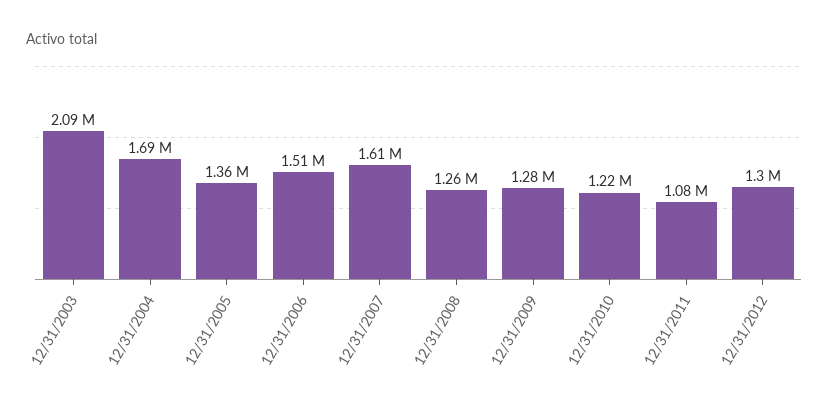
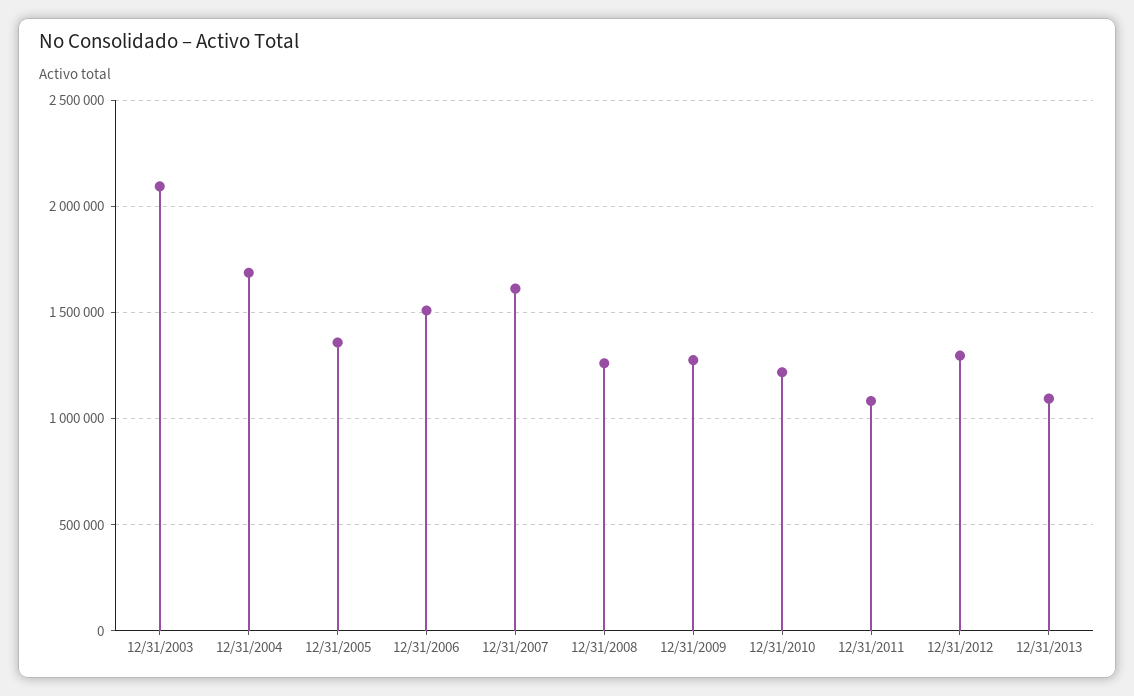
12/31/2013: none -> 1100000

